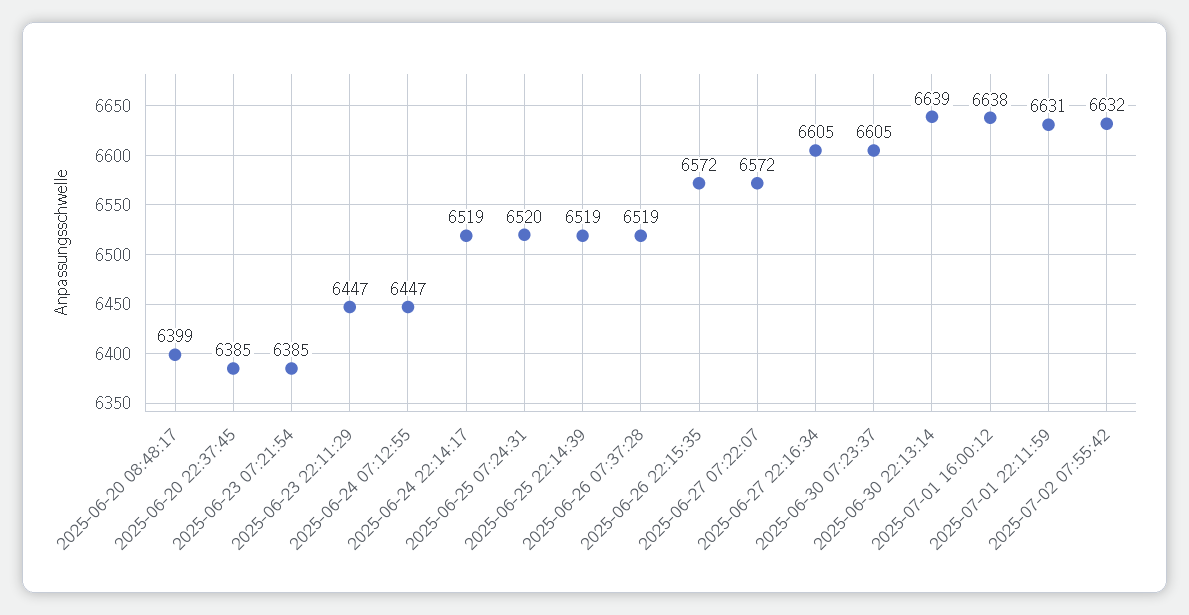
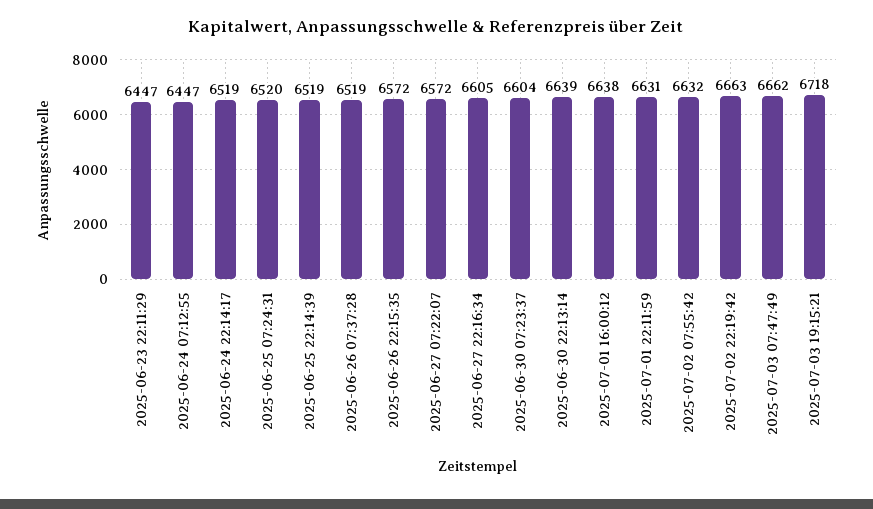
2025-06-20 08:48:17: 6399 -> none
2025-06-20 22:37:45: 6385 -> none
2025-06-23 07:21:54: 6385 -> none
2025-06-30 07:23:37: 6605 -> 6604
2025-07-02 22:19:42: none -> 6663
2025-07-03 07:47:49: none -> 6662
2025-07-03 19:15:21: none -> 6718

